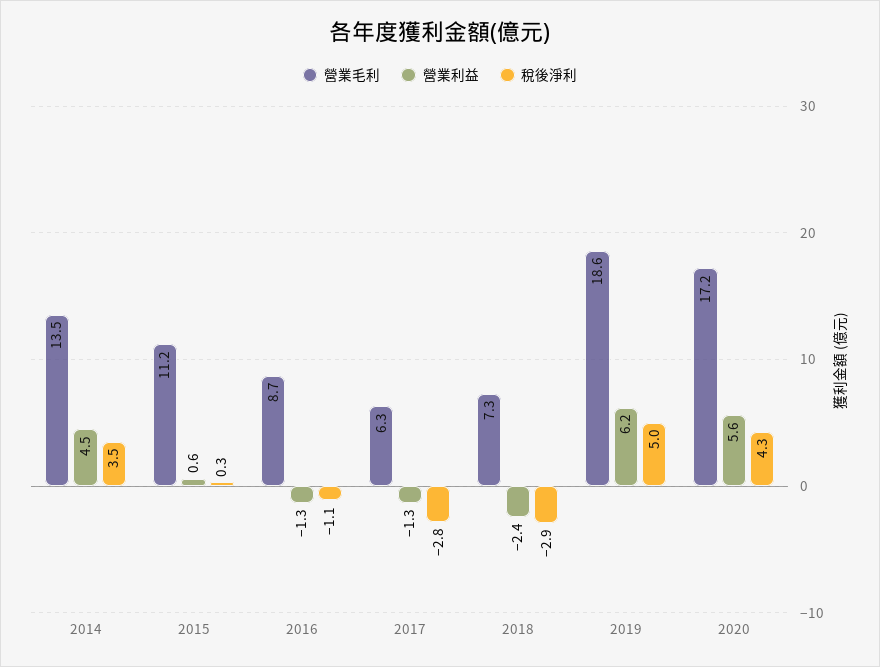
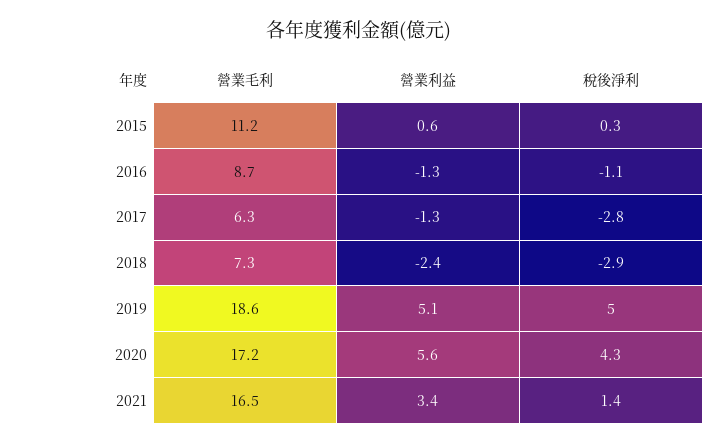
營業毛利, 2014: 13.5 -> none
營業利益, 2014: 4.5 -> none
稅後淨利, 2014: 3.5 -> none
營業利益, 2019: 6.2 -> 5.1
營業毛利, 2021: none -> 16.5
營業利益, 2021: none -> 3.4
稅後淨利, 2021: none -> 1.4

